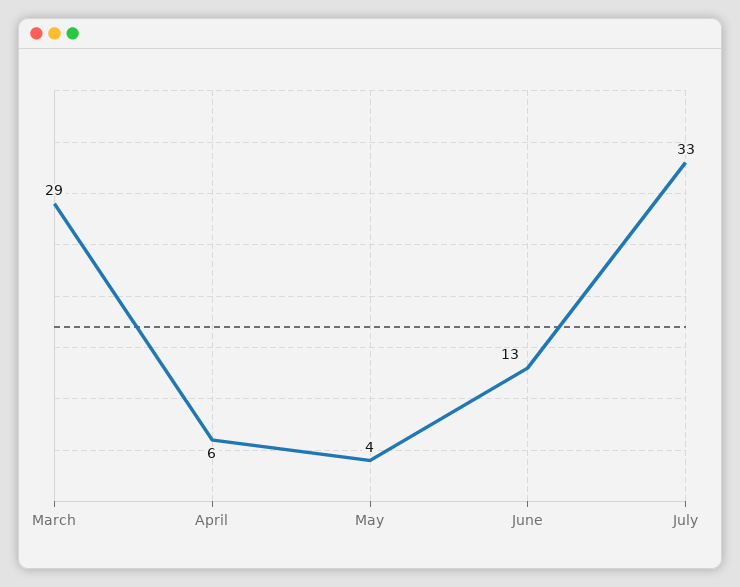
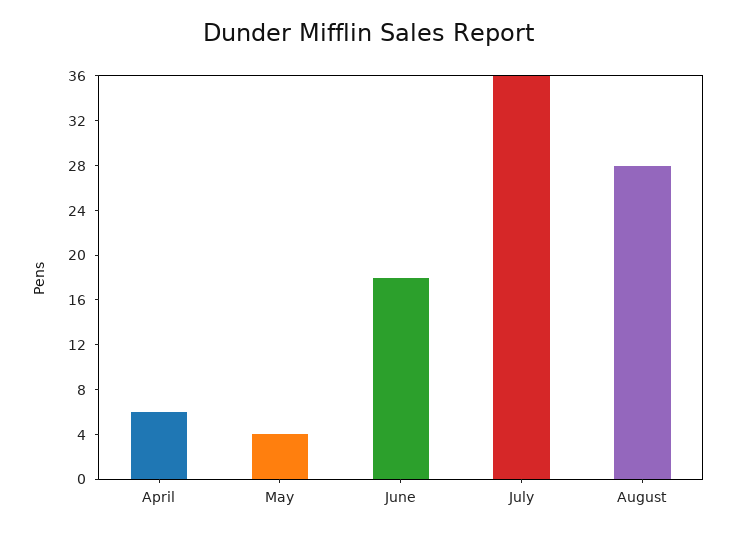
March: 29 -> none
June: 13 -> 18
July: 33 -> 36
August: none -> 28

